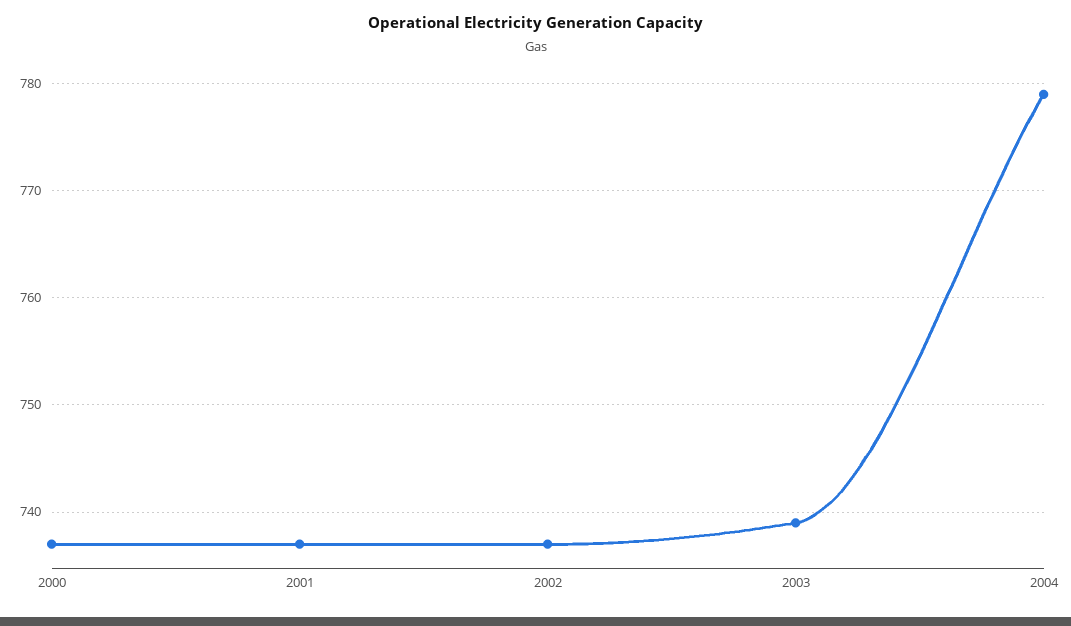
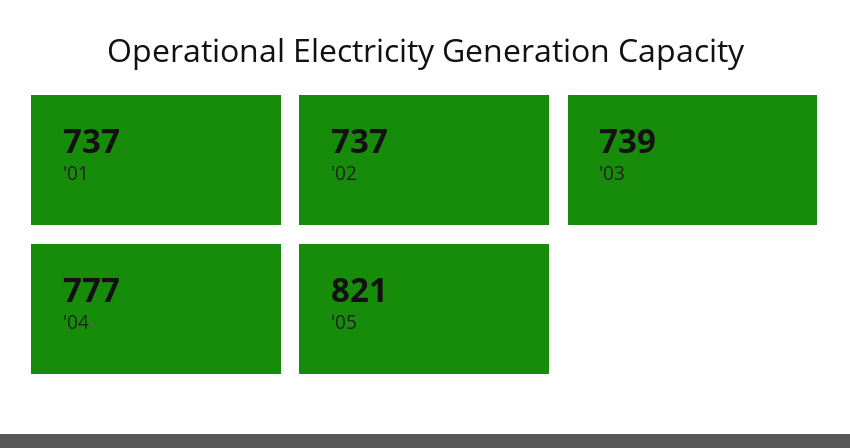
2000: 737 -> none
2004: 779 -> 777
'05: none -> 821

